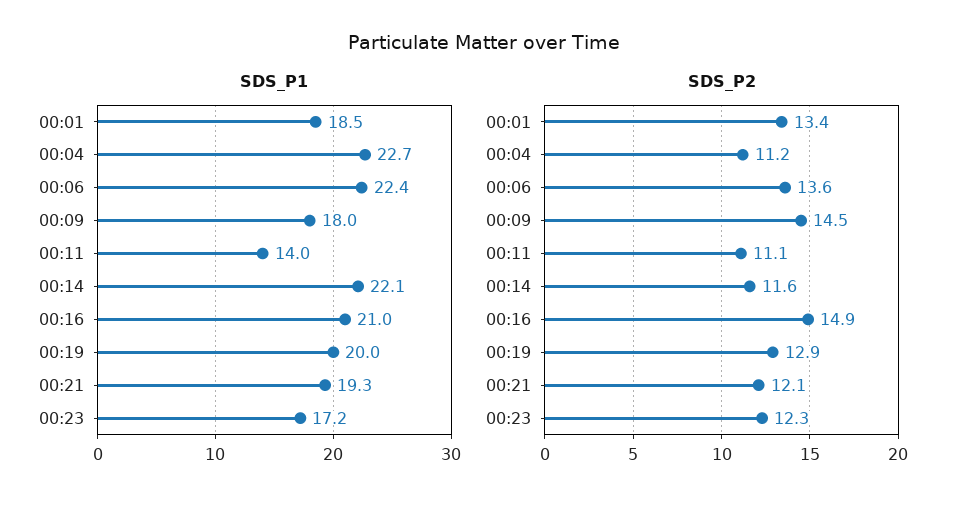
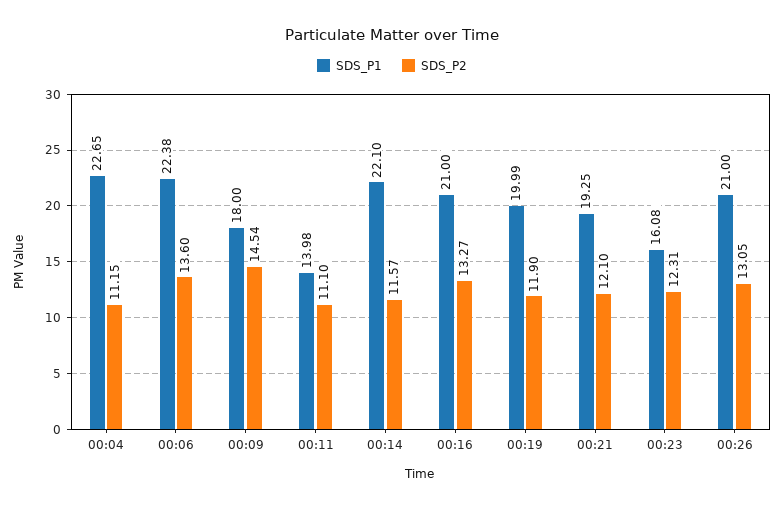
SDS_P1, 00:01: 18.5 -> none
SDS_P1, 00:23: 17.2 -> 16.08
SDS_P2, 00:01: 13.4 -> none
SDS_P2, 00:16: 14.9 -> 13.27
SDS_P2, 00:19: 12.9 -> 11.9
SDS_P1, 00:26: none -> 21
SDS_P2, 00:26: none -> 13.05

